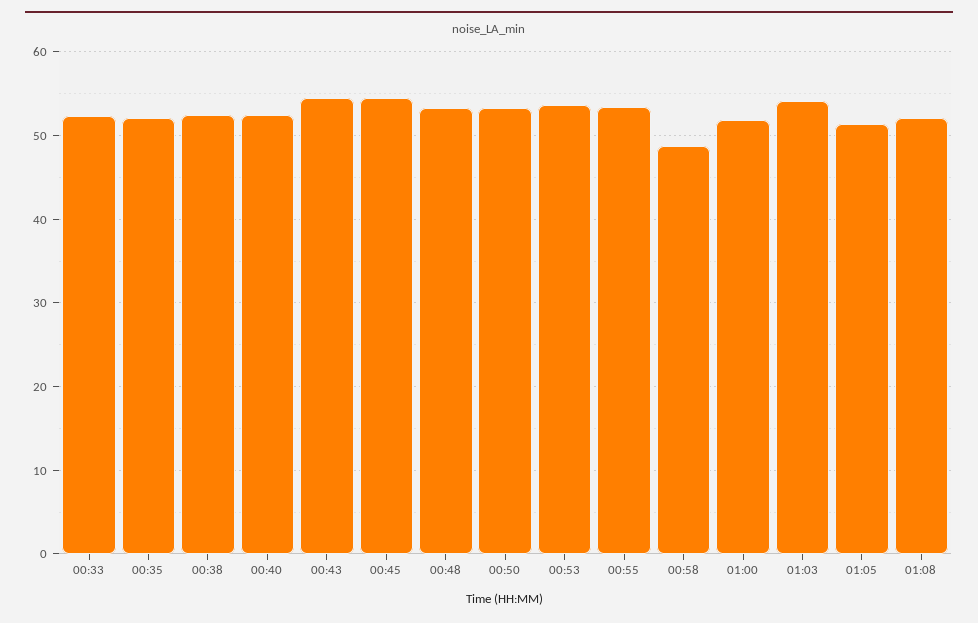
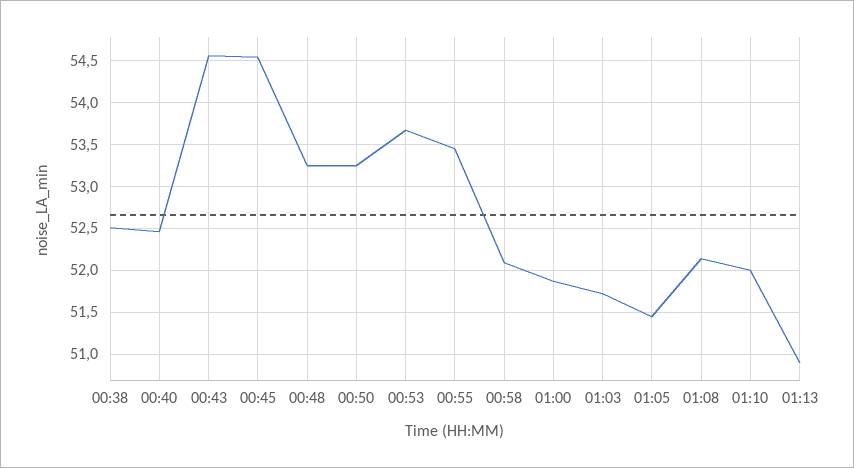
00:33: 52 -> none
00:35: 52 -> none
00:58: 49 -> 52.1
01:03: 54 -> 51.7
01:10: none -> 52
01:13: none -> 50.9

